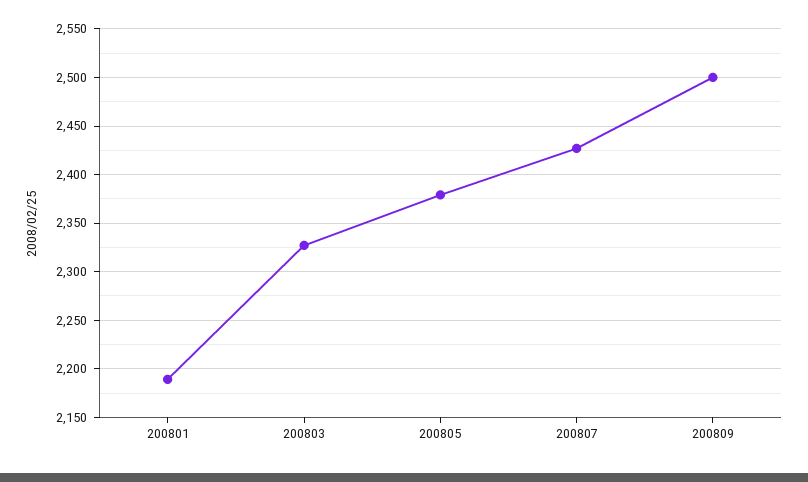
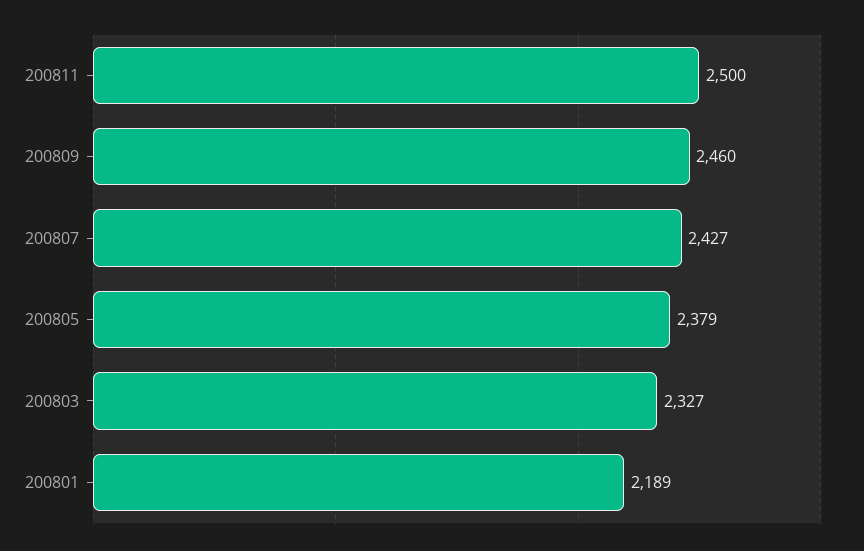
200809: 2500 -> 2460
200811: none -> 2500

